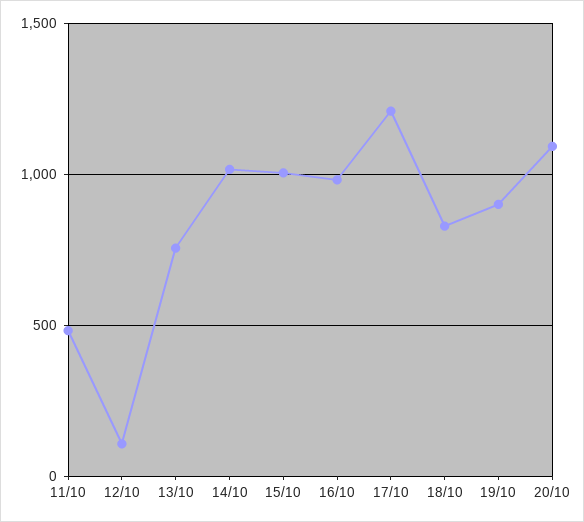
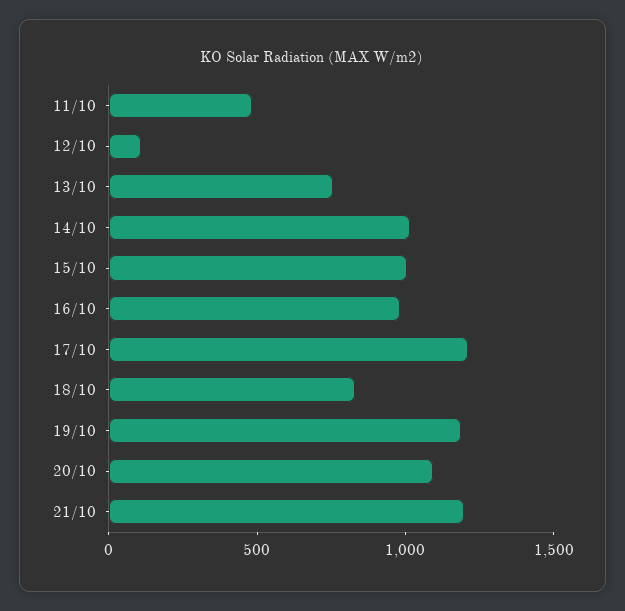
19/10: 900 -> 1200
21/10: none -> 1200

